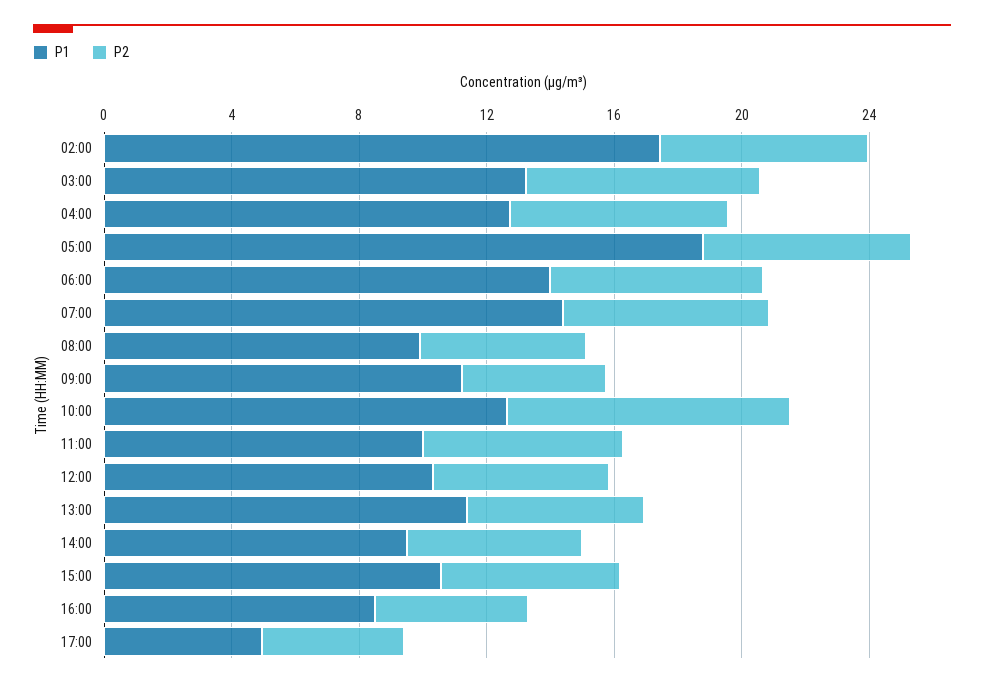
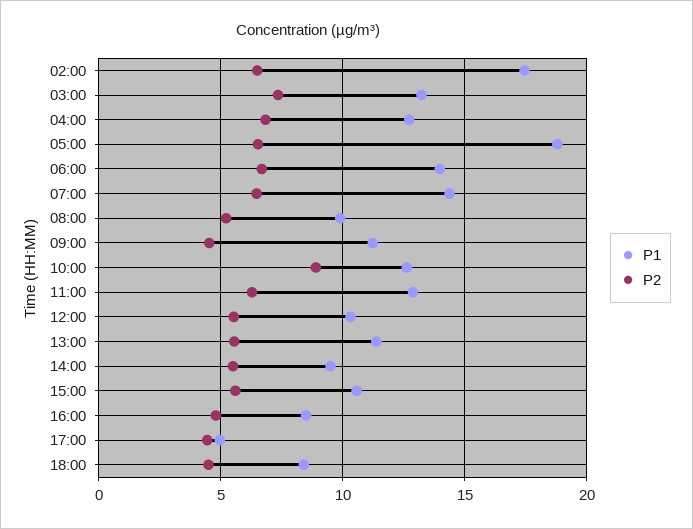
P1, 11:00: 10 -> 13
P1, 18:00: none -> 8.5
P2, 18:00: none -> 4.5

